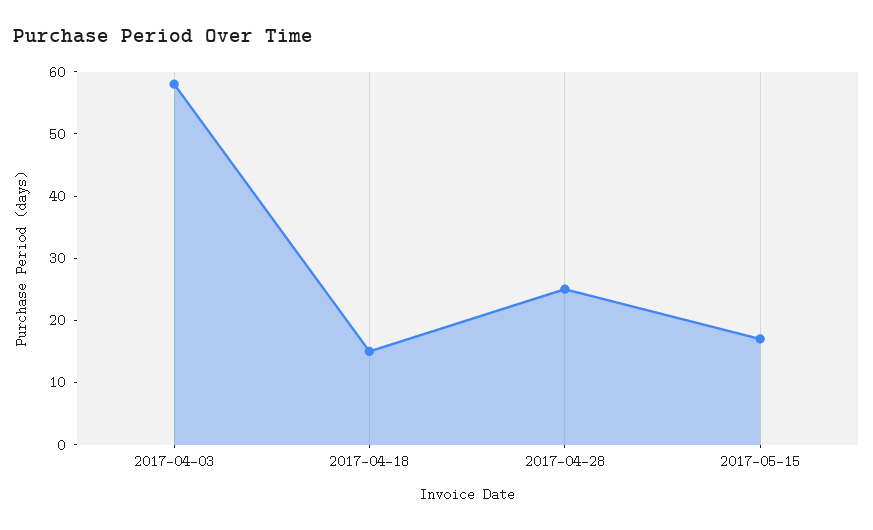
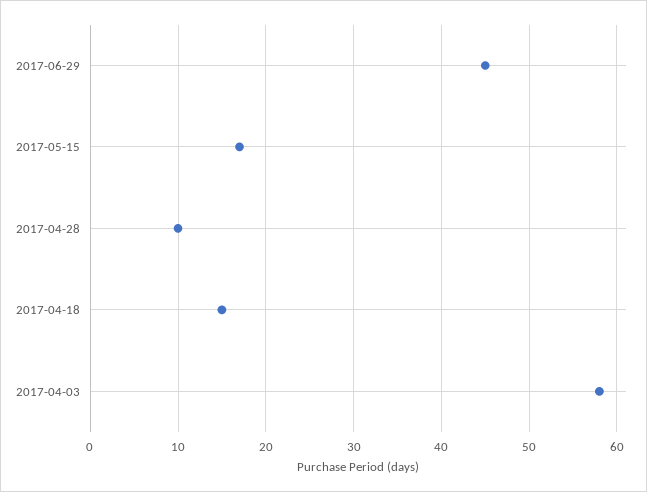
2017-04-28: 25 -> 10
2017-06-29: none -> 45

